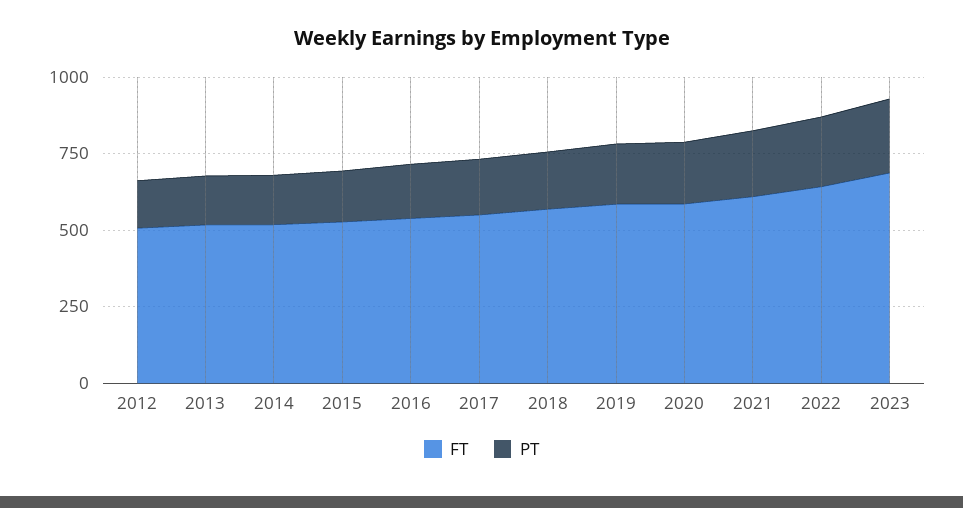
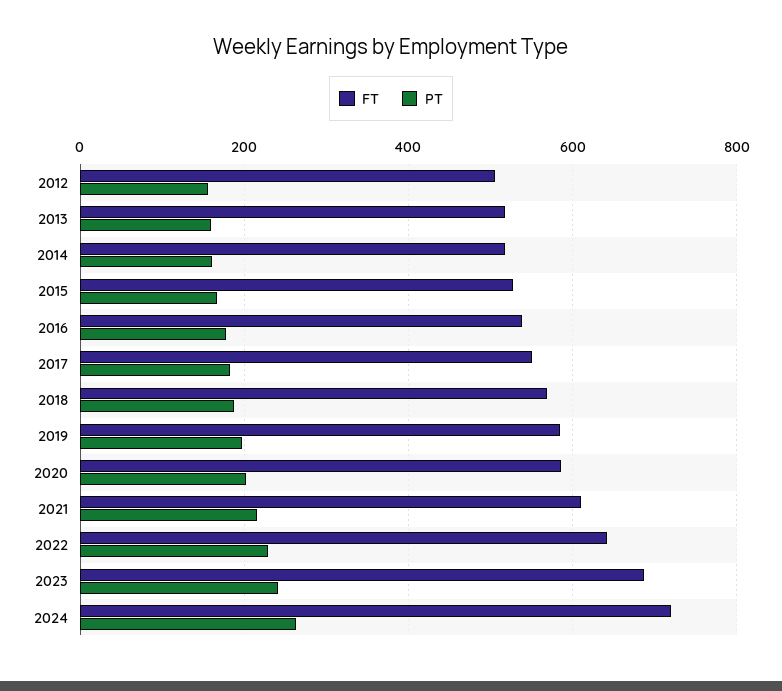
FT, 2024: none -> 720
PT, 2024: none -> 260

